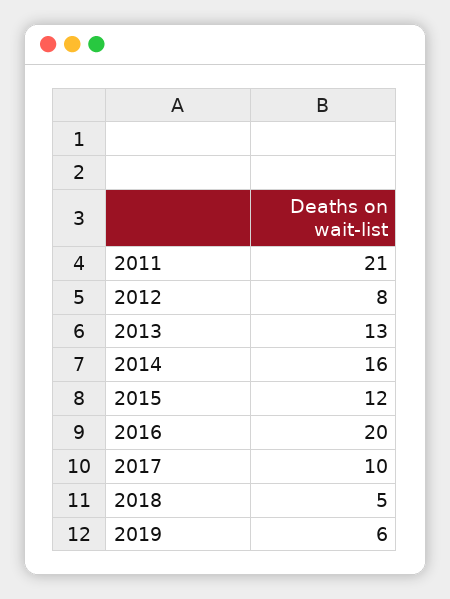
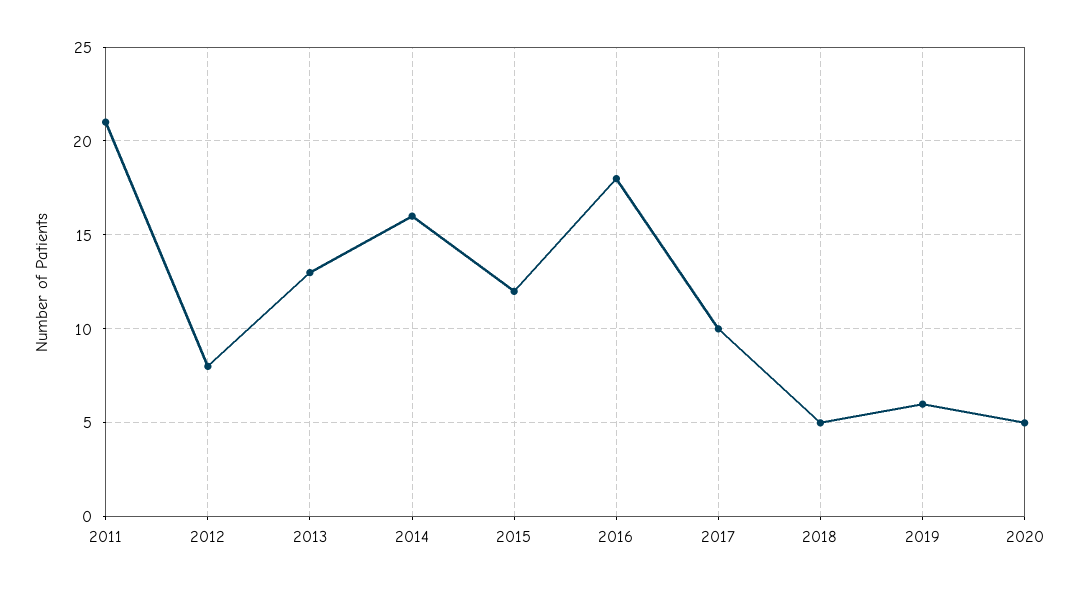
2016: 20 -> 18
2020: none -> 5

